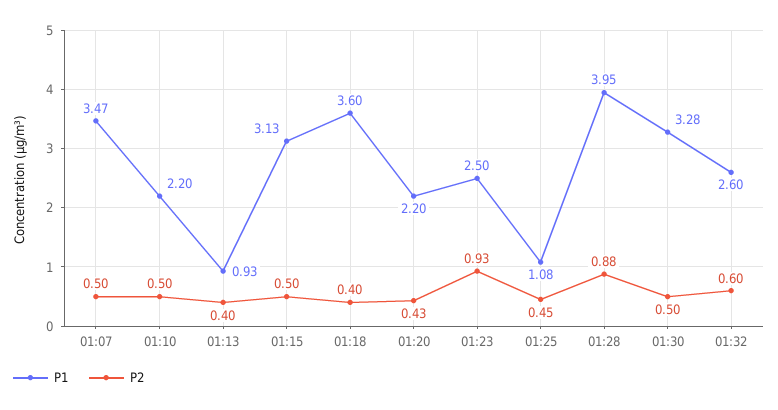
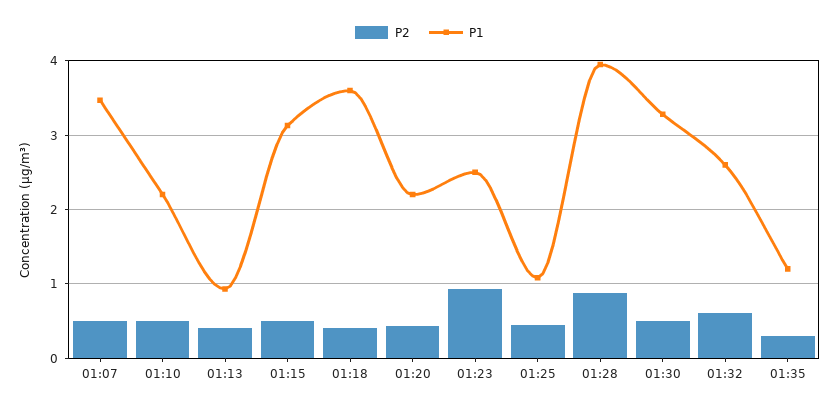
P2, 01:35: none -> 0.3
P1, 01:35: none -> 1.2

